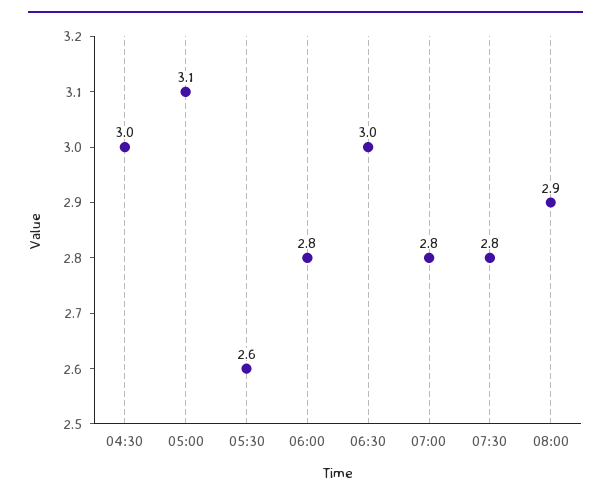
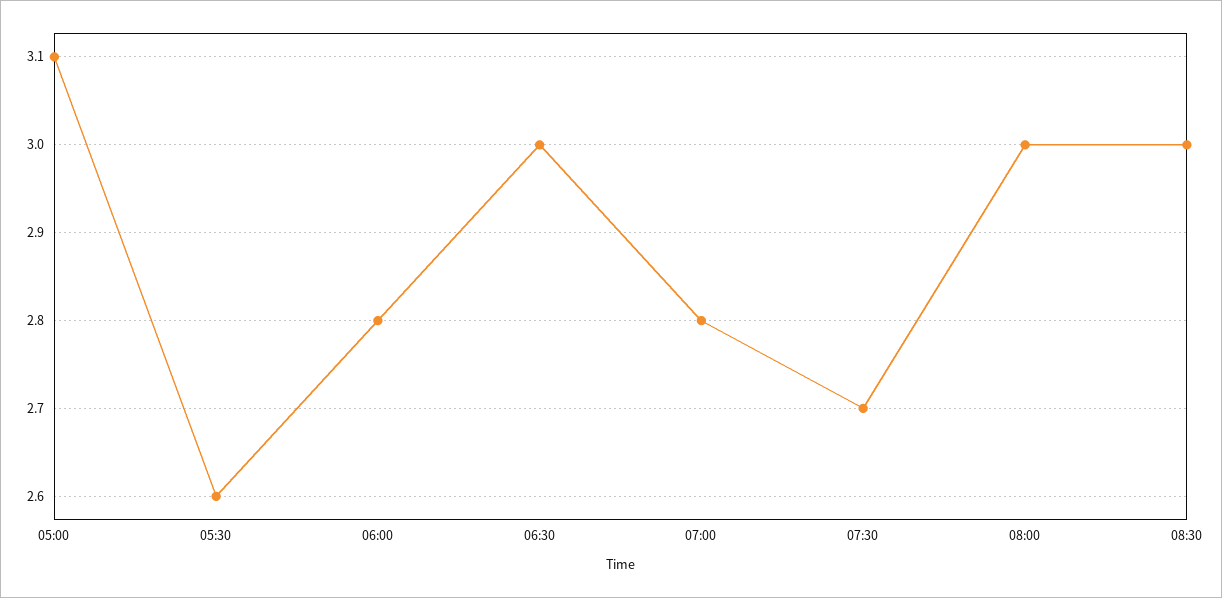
04:30: 3 -> none
07:30: 2.8 -> 2.7
08:00: 2.9 -> 3
08:30: none -> 3

